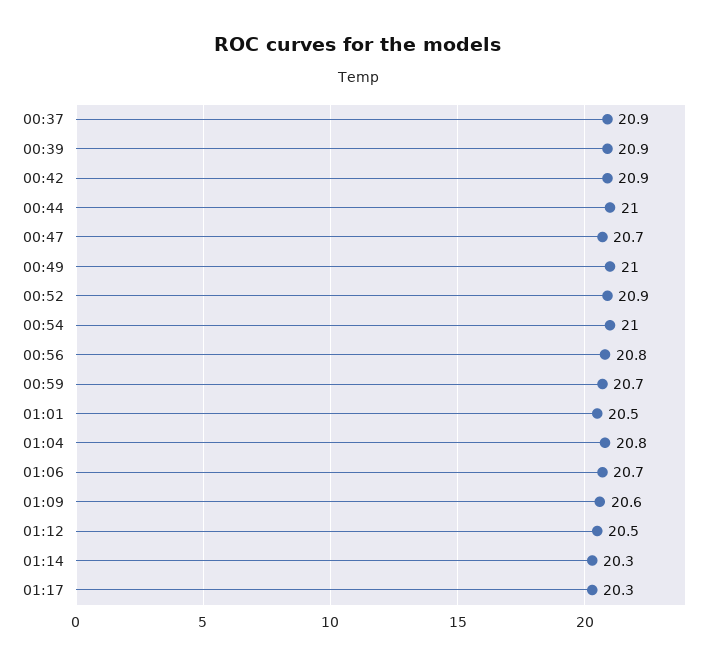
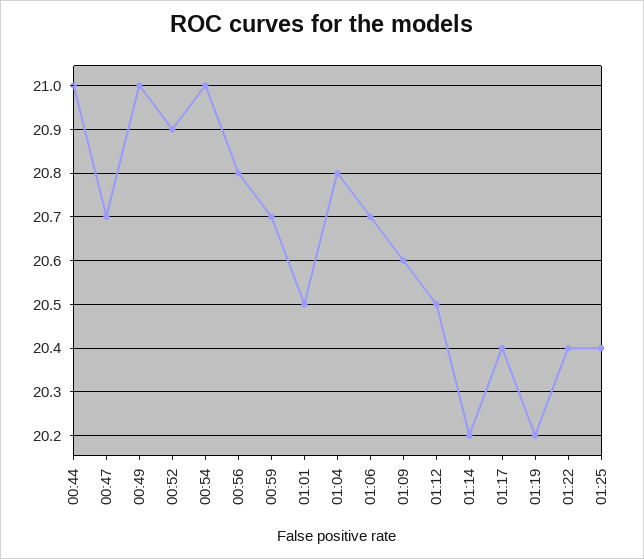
00:37: 20.9 -> none
00:39: 20.9 -> none
00:42: 20.9 -> none
01:14: 20.3 -> 20.2
01:17: 20.3 -> 20.4
01:19: none -> 20.2
01:22: none -> 20.4
01:25: none -> 20.4

